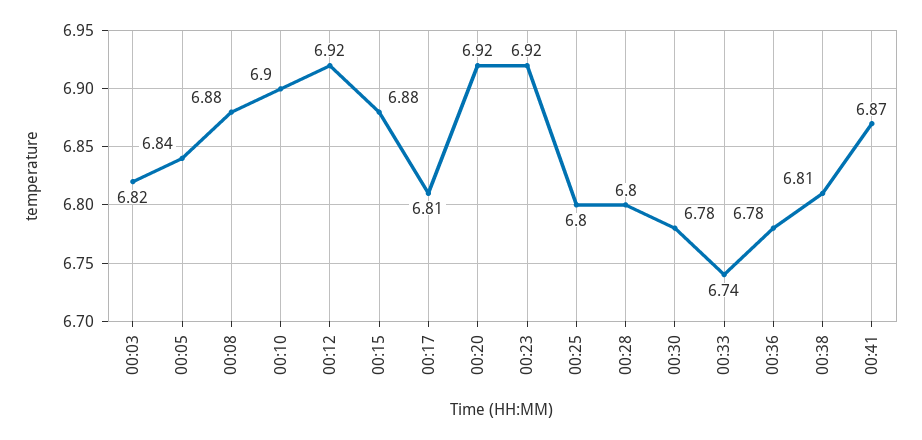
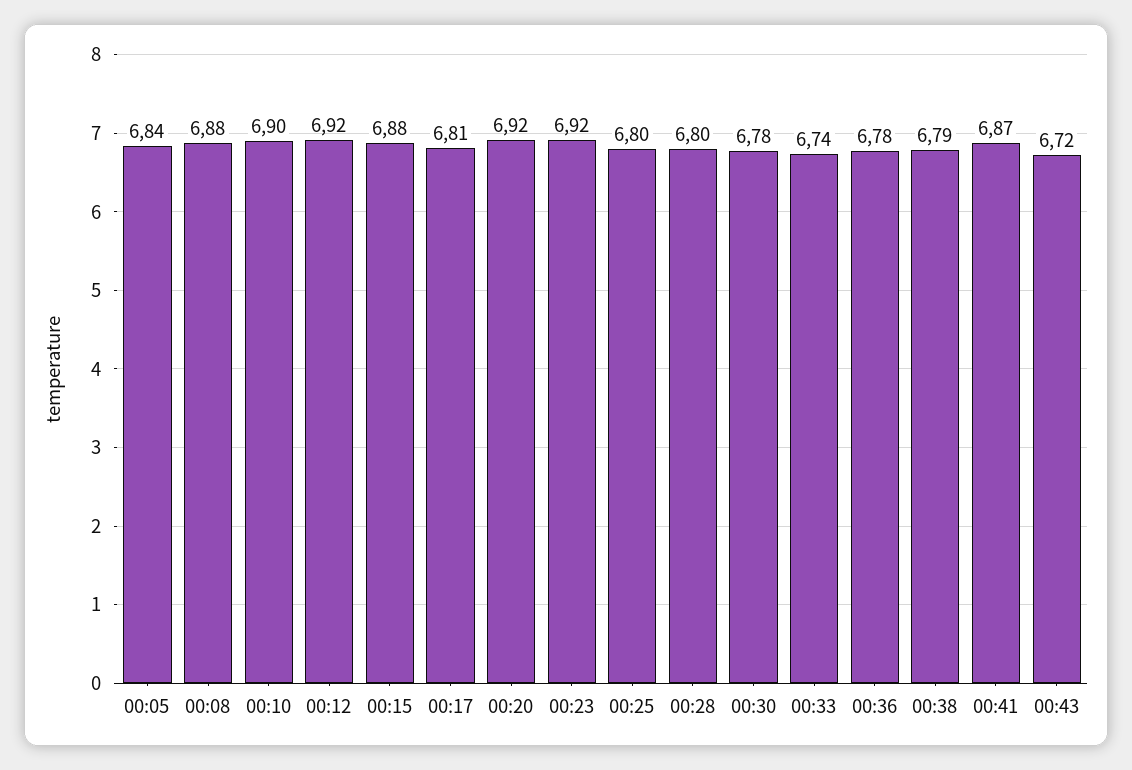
00:03: 6.82 -> none
00:38: 6.81 -> 6.79
00:43: none -> 6.72

